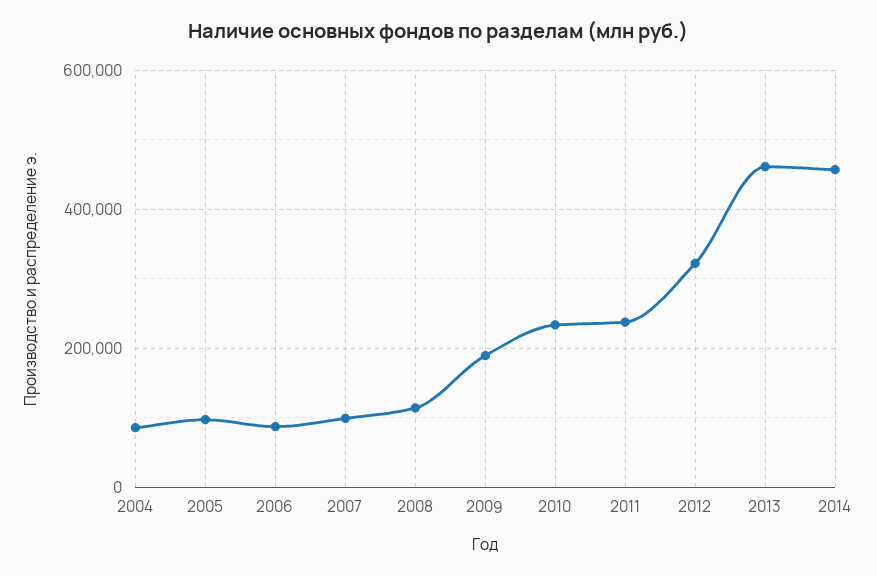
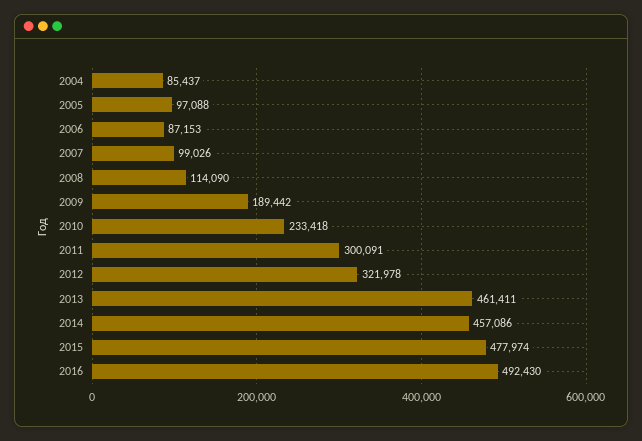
2011: 240000 -> 300091
2015: none -> 477974
2016: none -> 492430

